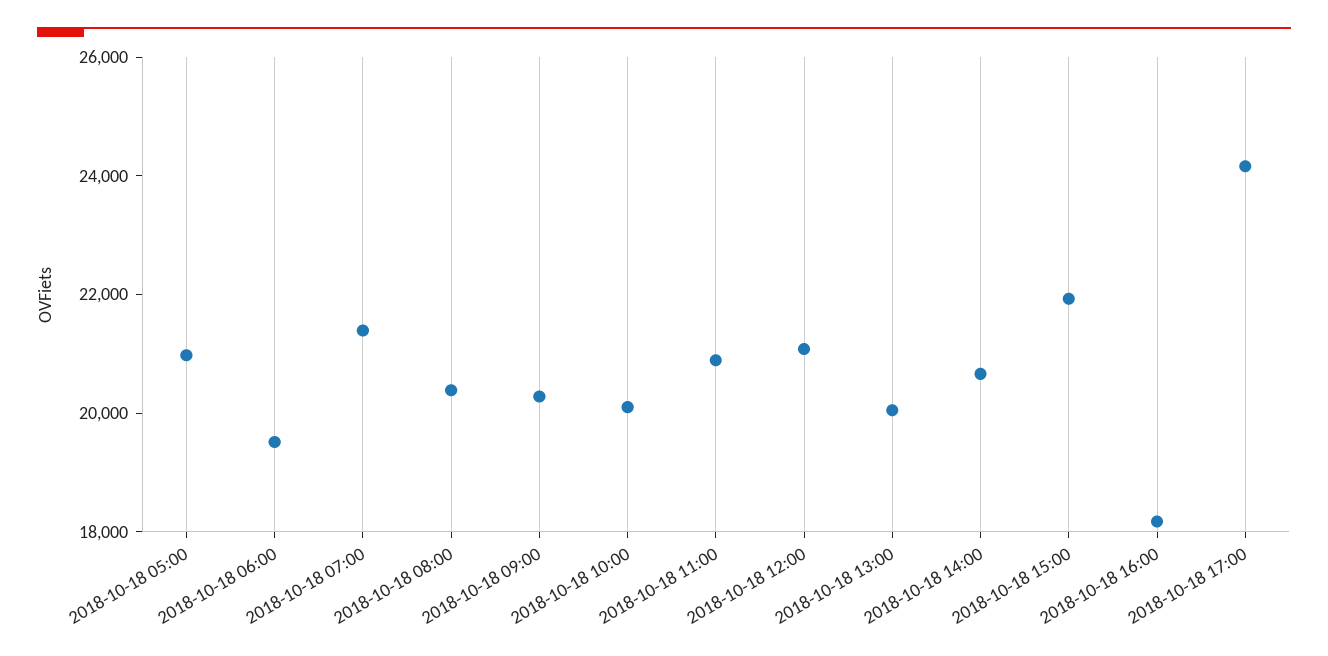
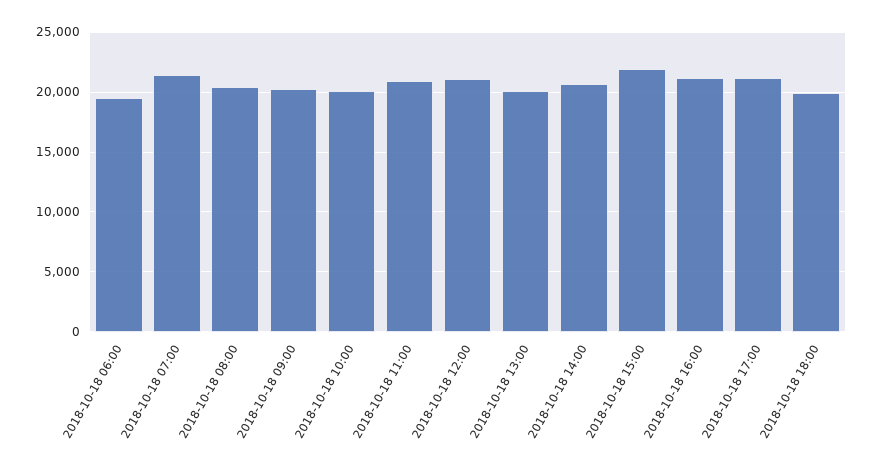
2018-10-18 05:00: 21000 -> none
2018-10-18 16:00: 18000 -> 21000
2018-10-18 17:00: 24000 -> 21000
2018-10-18 18:00: none -> 20000

